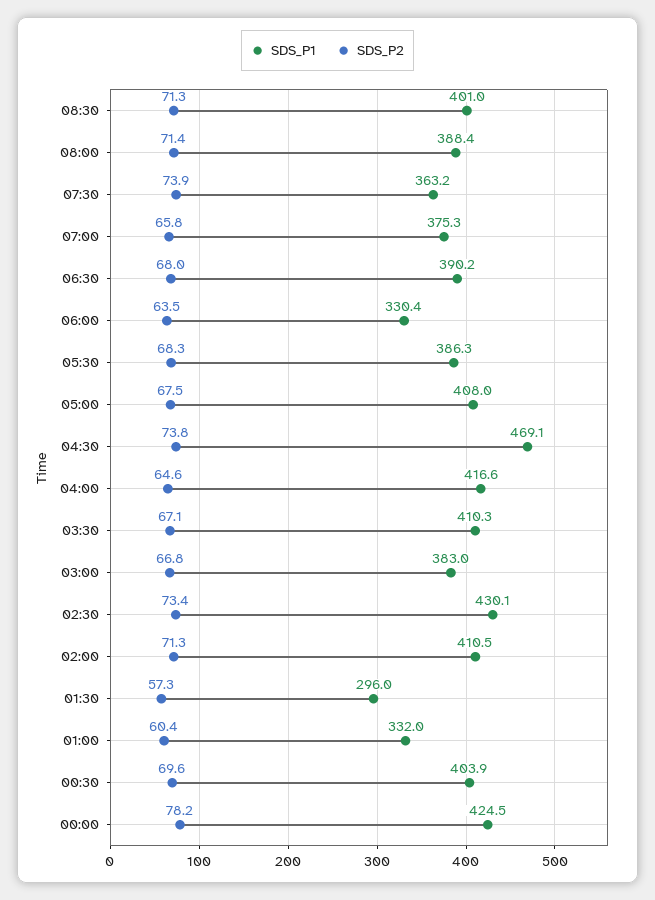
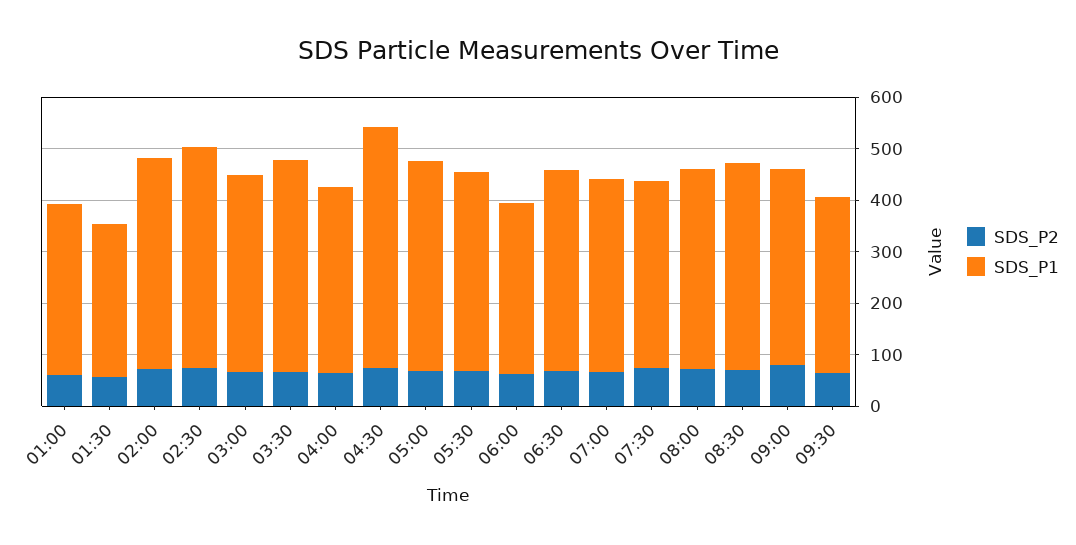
SDS_P1, 04:00: 416.6 -> 360
SDS_P1, 00:30: 403.9 -> none
SDS_P2, 00:30: 69.6 -> none
SDS_P1, 00:00: 424.5 -> none
SDS_P2, 00:00: 78.2 -> none
SDS_P2, 09:00: none -> 80
SDS_P1, 09:00: none -> 380
SDS_P2, 09:30: none -> 60
SDS_P1, 09:30: none -> 340

